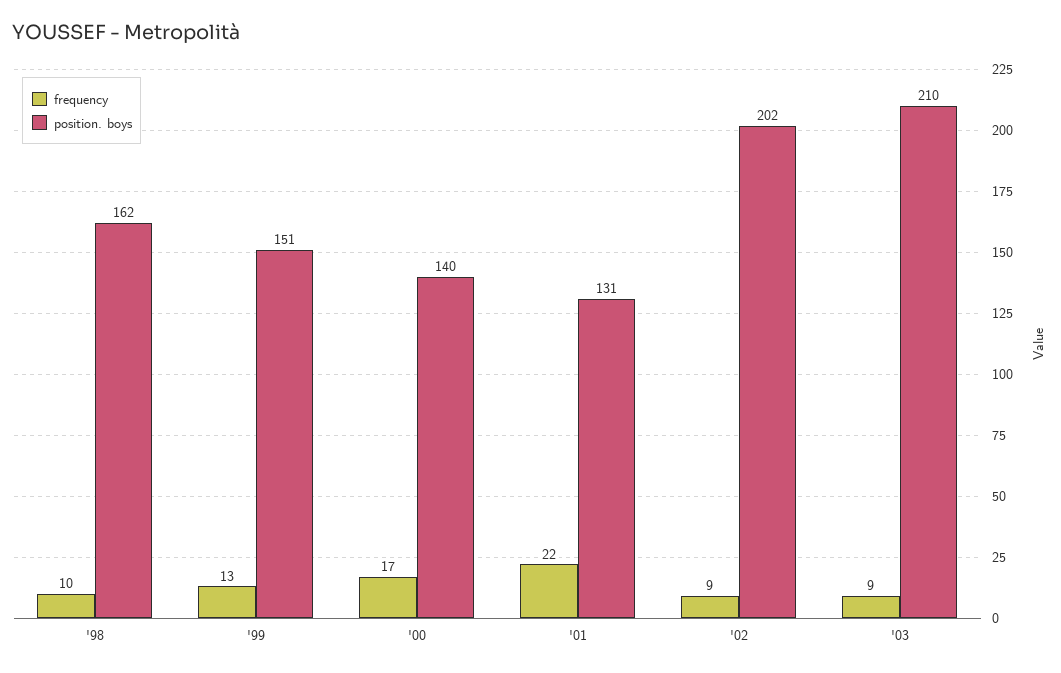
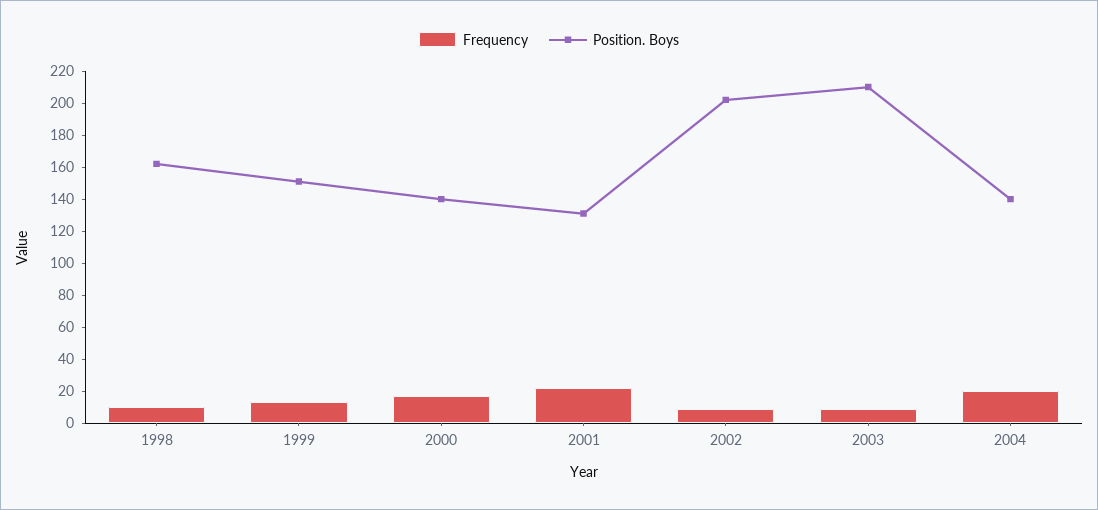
frequency, 2004: none -> 20
position. boys, 2004: none -> 140

